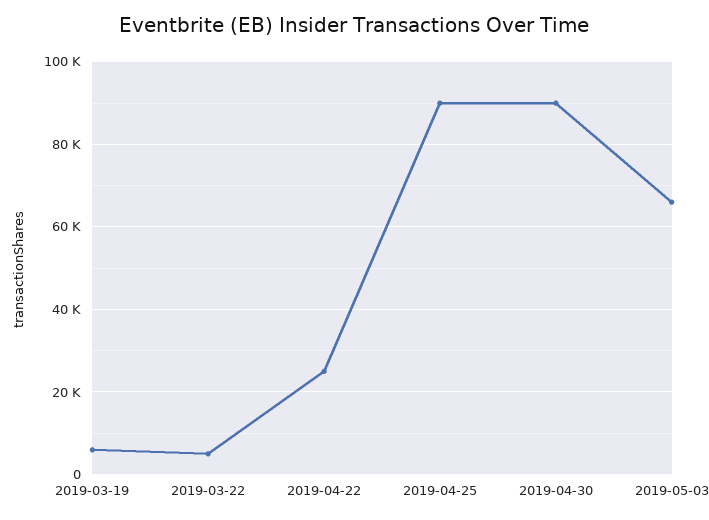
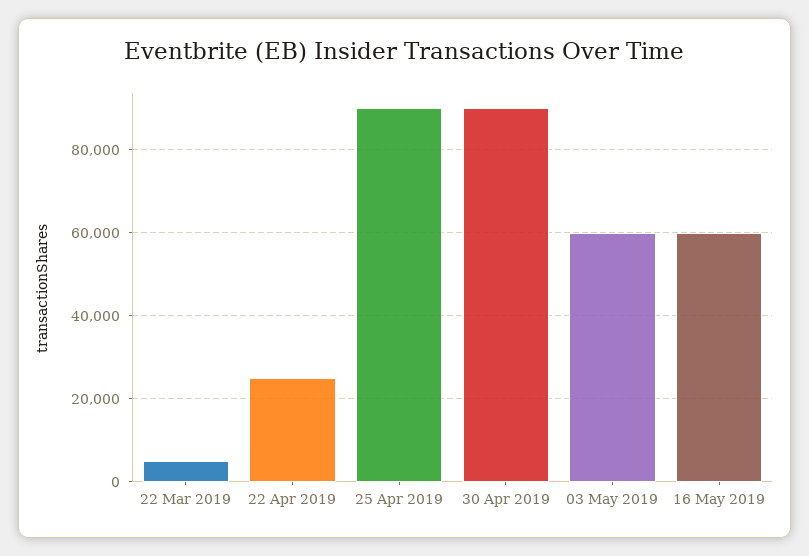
2019-03-19: 6000 -> none
2019-05-03: 66000 -> 60000
16 May 2019: none -> 60000

